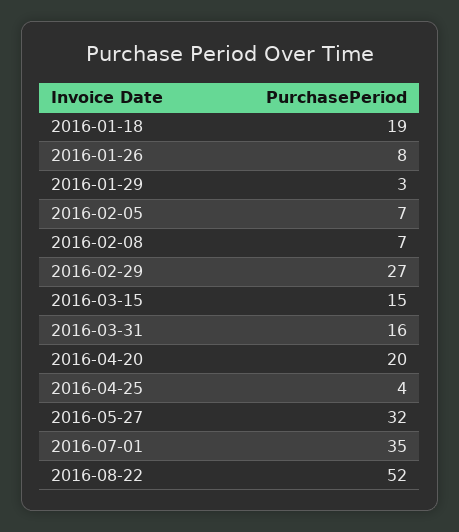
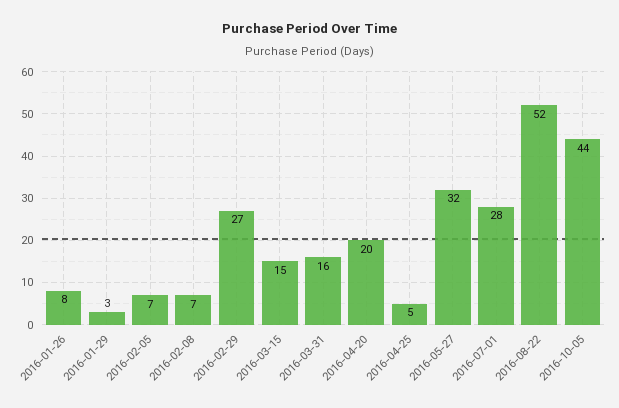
2016-01-18: 19 -> none
2016-04-25: 4 -> 5
2016-07-01: 35 -> 28
2016-10-05: none -> 44

